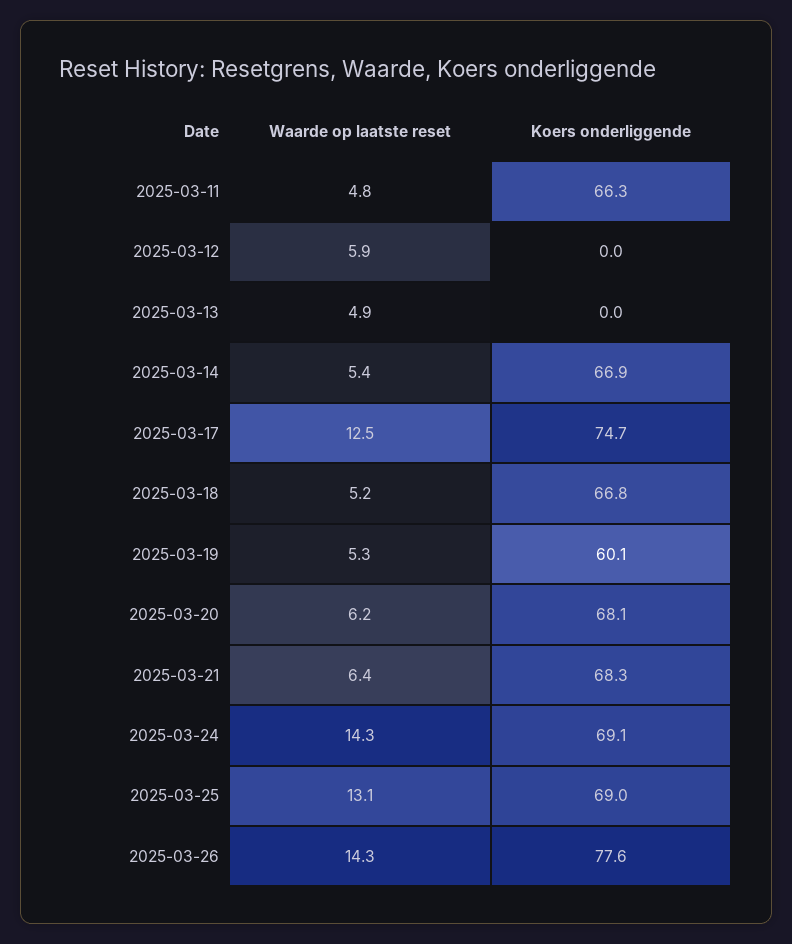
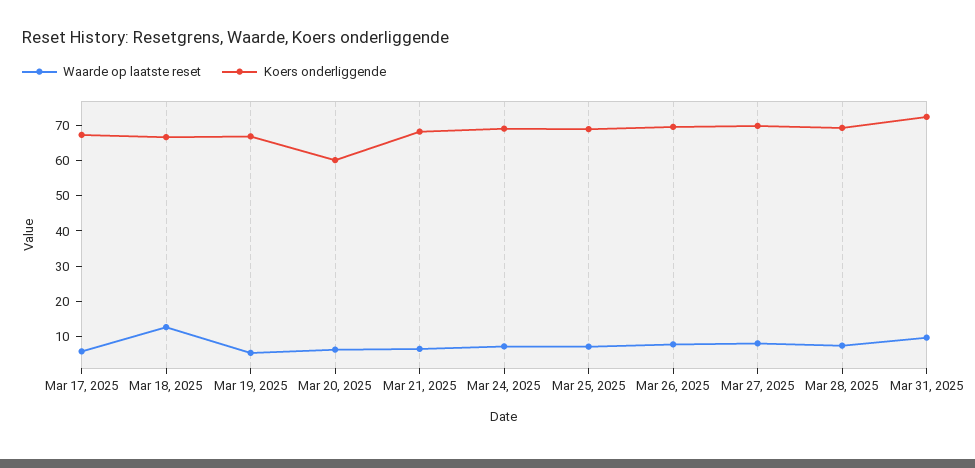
Waarde op laatste reset, 2025-03-11: 4.8 -> none
Koers onderliggende, 2025-03-11: 66.3 -> none
Waarde op laatste reset, 2025-03-12: 5.9 -> none
Koers onderliggende, 2025-03-12: 0 -> none
Waarde op laatste reset, 2025-03-13: 4.9 -> none
Koers onderliggende, 2025-03-13: 0 -> none
Waarde op laatste reset, 2025-03-14: 5.4 -> none
Koers onderliggende, 2025-03-14: 66.9 -> none
Waarde op laatste reset, 2025-03-17: 12.5 -> 5
Koers onderliggende, 2025-03-17: 74.7 -> 67.5
Waarde op laatste reset, 2025-03-18: 5.2 -> 12.5
Koers onderliggende, 2025-03-19: 60.1 -> 67.5
Koers onderliggende, 2025-03-20: 68.1 -> 60
Waarde op laatste reset, 2025-03-24: 14.3 -> 7.5
Waarde op laatste reset, 2025-03-25: 13.1 -> 7.5
Waarde op laatste reset, 2025-03-26: 14.3 -> 7.5
Koers onderliggende, 2025-03-26: 77.6 -> 70
Waarde op laatste reset, Mar 27, 2025: none -> 7.5
Koers onderliggende, Mar 27, 2025: none -> 70
Waarde op laatste reset, Mar 28, 2025: none -> 7.5
Koers onderliggende, Mar 28, 2025: none -> 70
Waarde op laatste reset, Mar 31, 2025: none -> 10
Koers onderliggende, Mar 31, 2025: none -> 72.5

